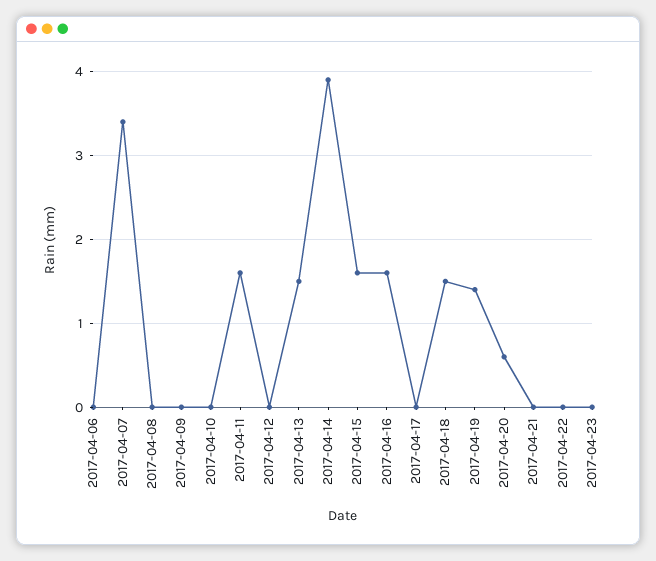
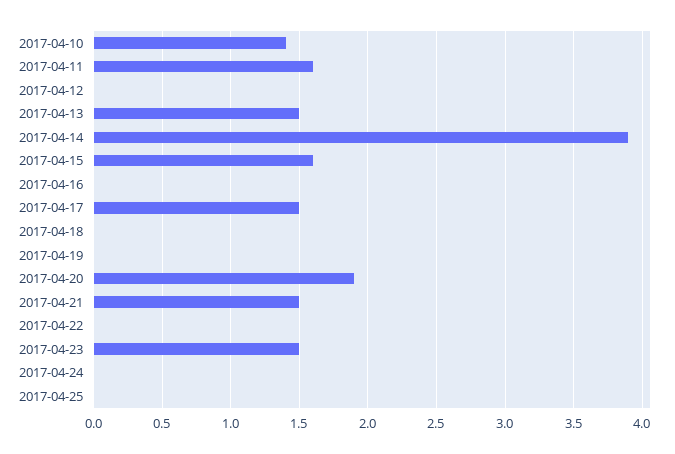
2017-04-06: 0 -> none
2017-04-07: 3.4 -> none
2017-04-08: 0 -> none
2017-04-09: 0 -> none
2017-04-10: 0 -> 1.4
2017-04-16: 1.6 -> 0
2017-04-17: 0 -> 1.5
2017-04-18: 1.5 -> 0
2017-04-19: 1.4 -> 0
2017-04-20: 0.6 -> 1.9
2017-04-21: 0 -> 1.5
2017-04-23: 0 -> 1.5
2017-04-24: none -> 0
2017-04-25: none -> 0

